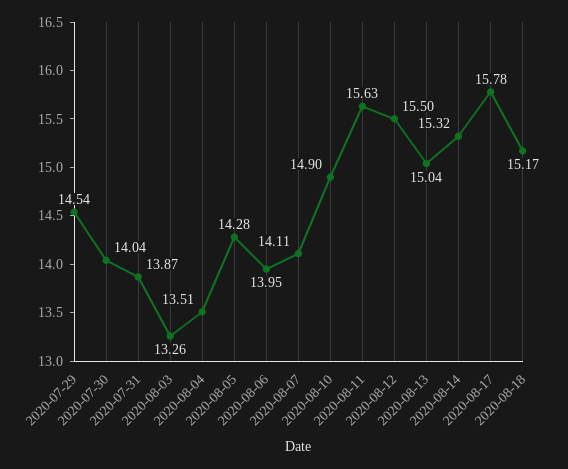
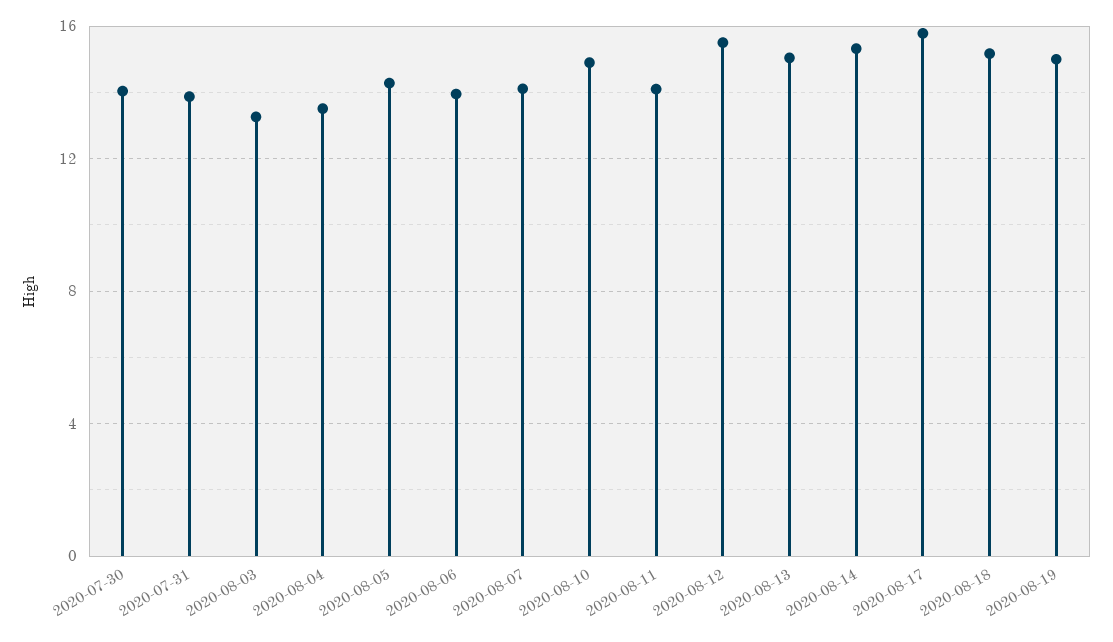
2020-07-29: 14.54 -> none
2020-08-11: 15.63 -> 14
2020-08-19: none -> 15

